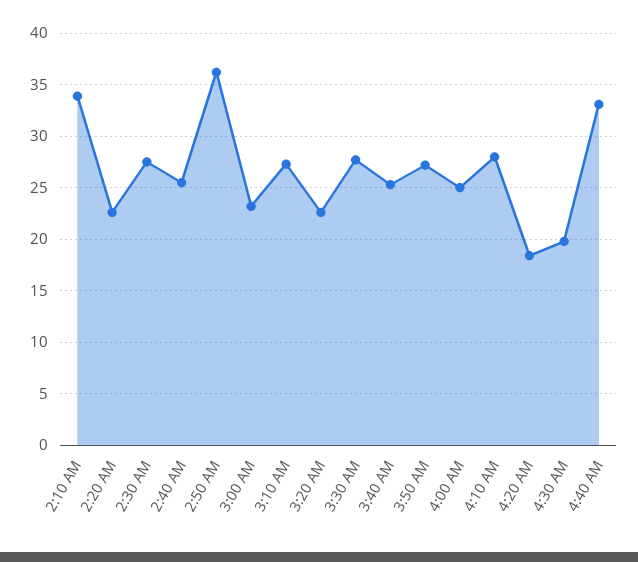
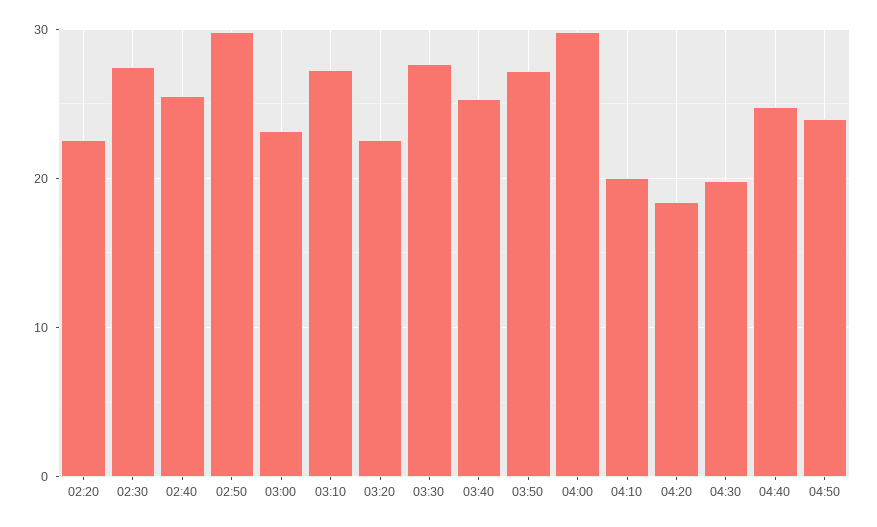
2:10 AM: 34 -> none
2:50 AM: 36 -> 30
4:00 AM: 25 -> 30
4:10 AM: 28 -> 20
4:40 AM: 33 -> 25
04:50: none -> 24

